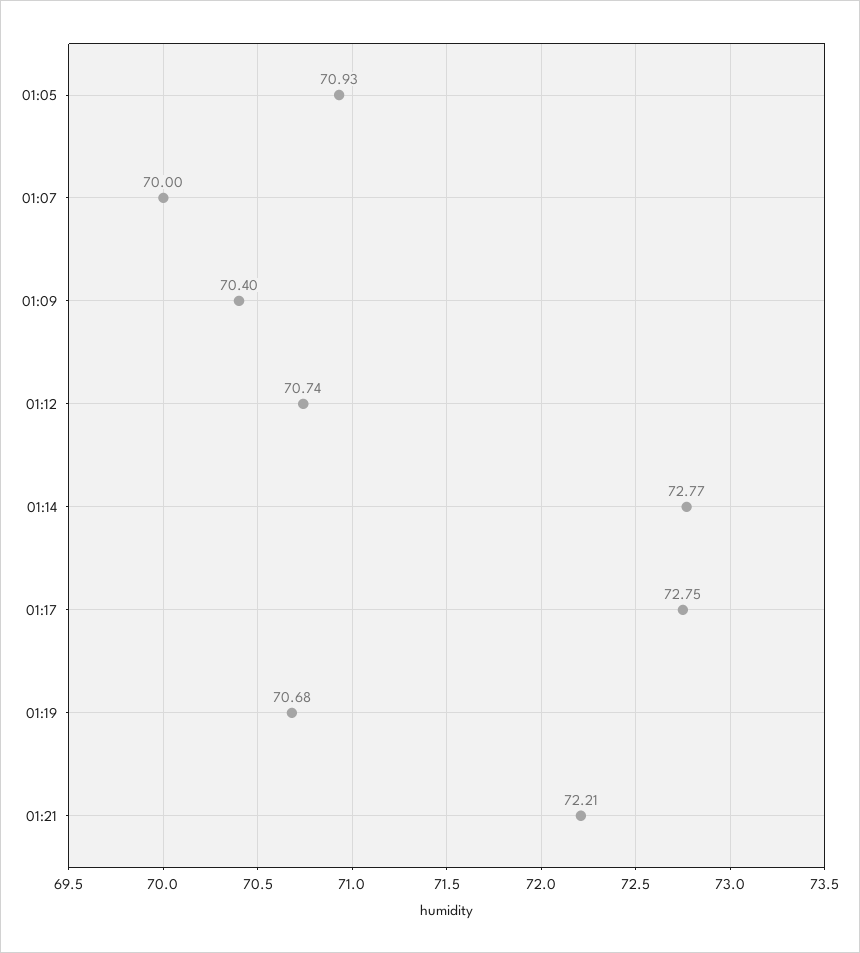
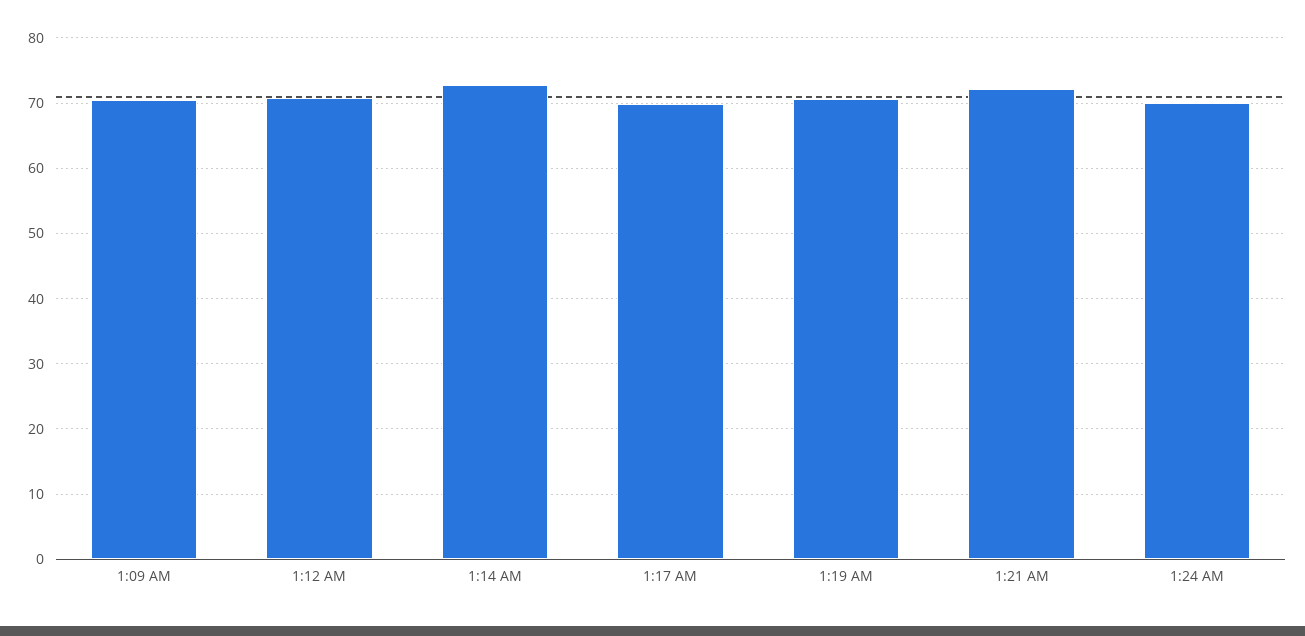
01:05: 70.93 -> none
01:07: 70 -> none
01:17: 72.75 -> 70
1:24 AM: none -> 70

